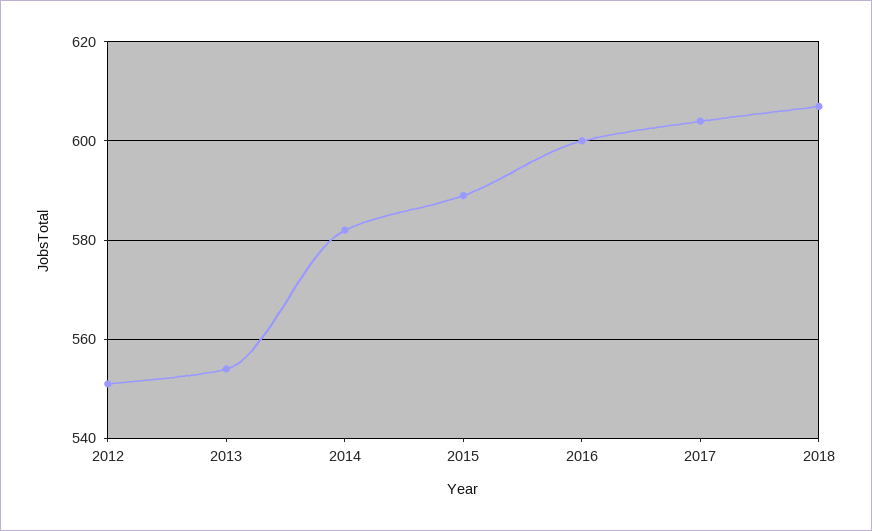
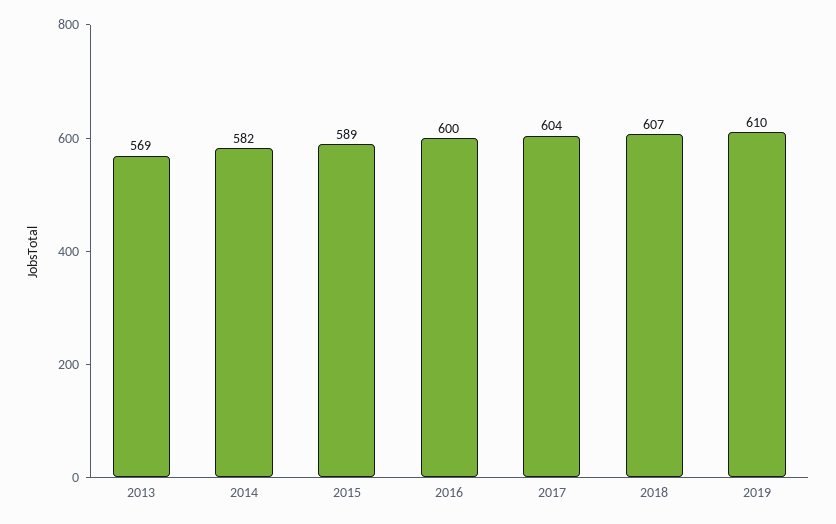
2012: 550 -> none
2013: 555 -> 569
2019: none -> 610

